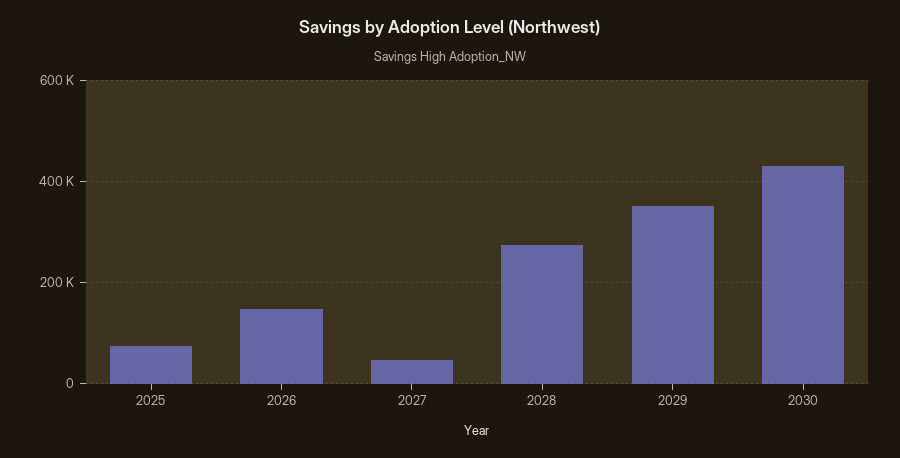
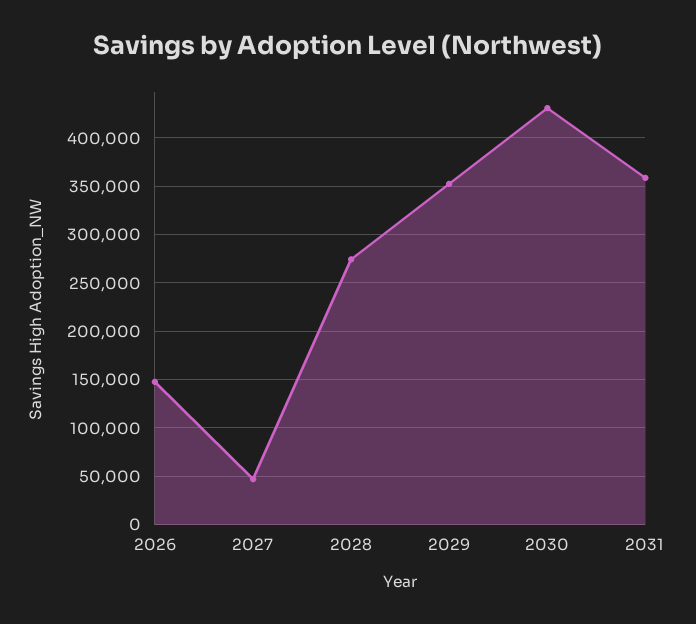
2025: 80000 -> none
2031: none -> 360000

